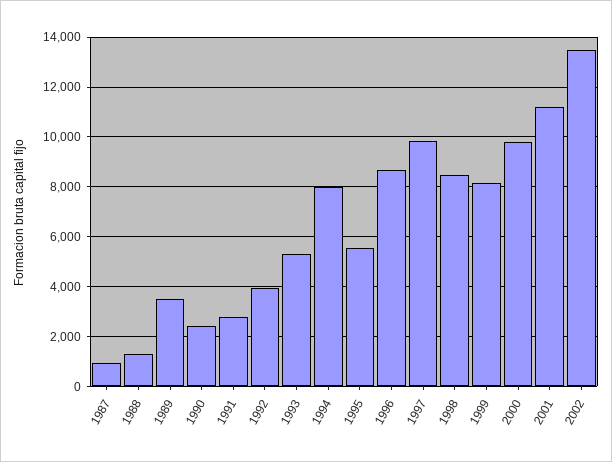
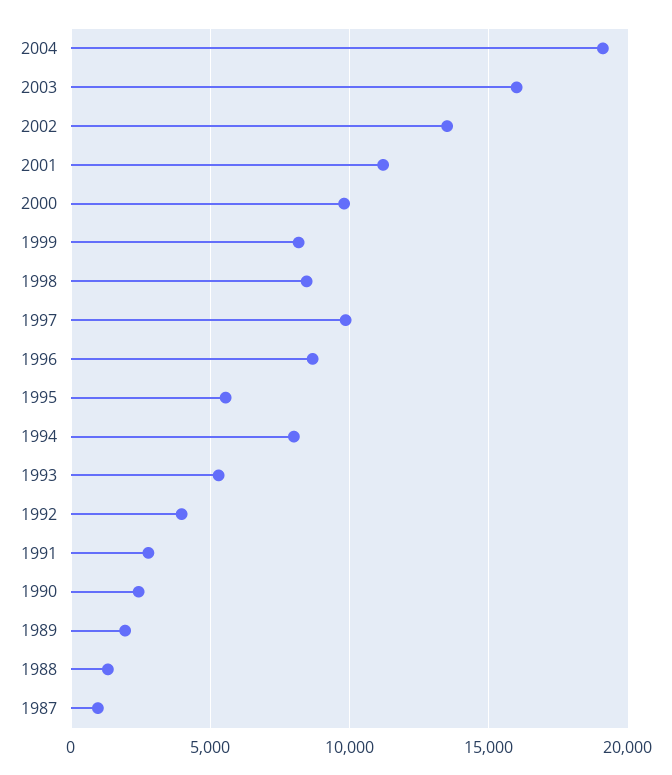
1989: 3500 -> 2000
2004: none -> 19000
2003: none -> 16000

